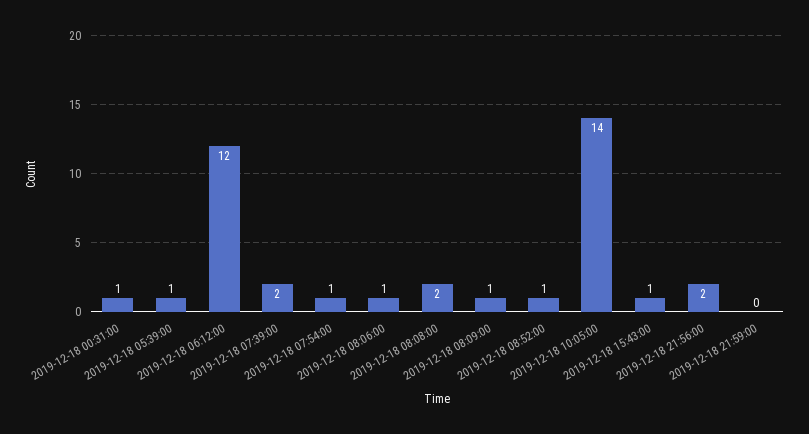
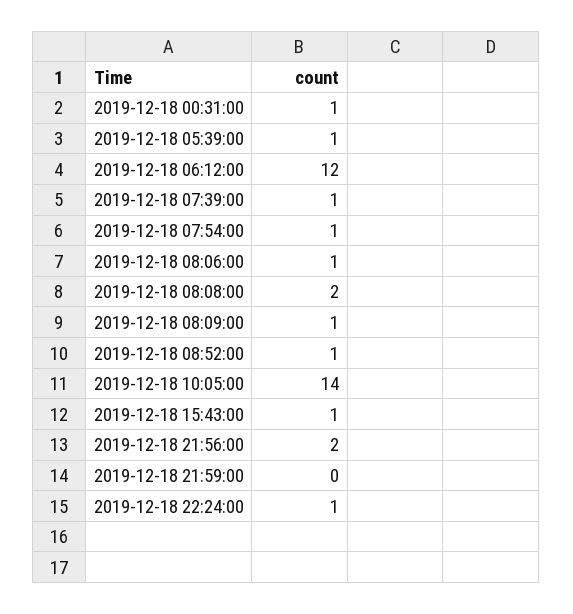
2019-12-18 07:39:00: 2 -> 1
2019-12-18 22:24:00: none -> 1

